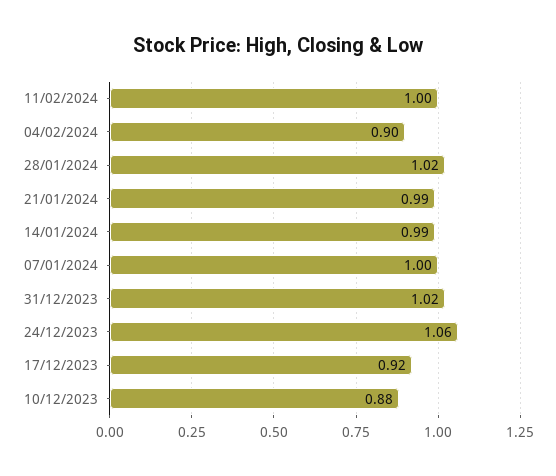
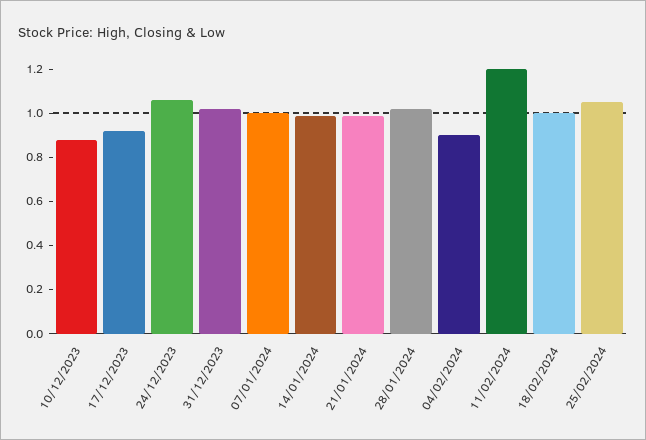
11/02/2024: 1 -> 1.2
18/02/2024: none -> 1
25/02/2024: none -> 1.05

